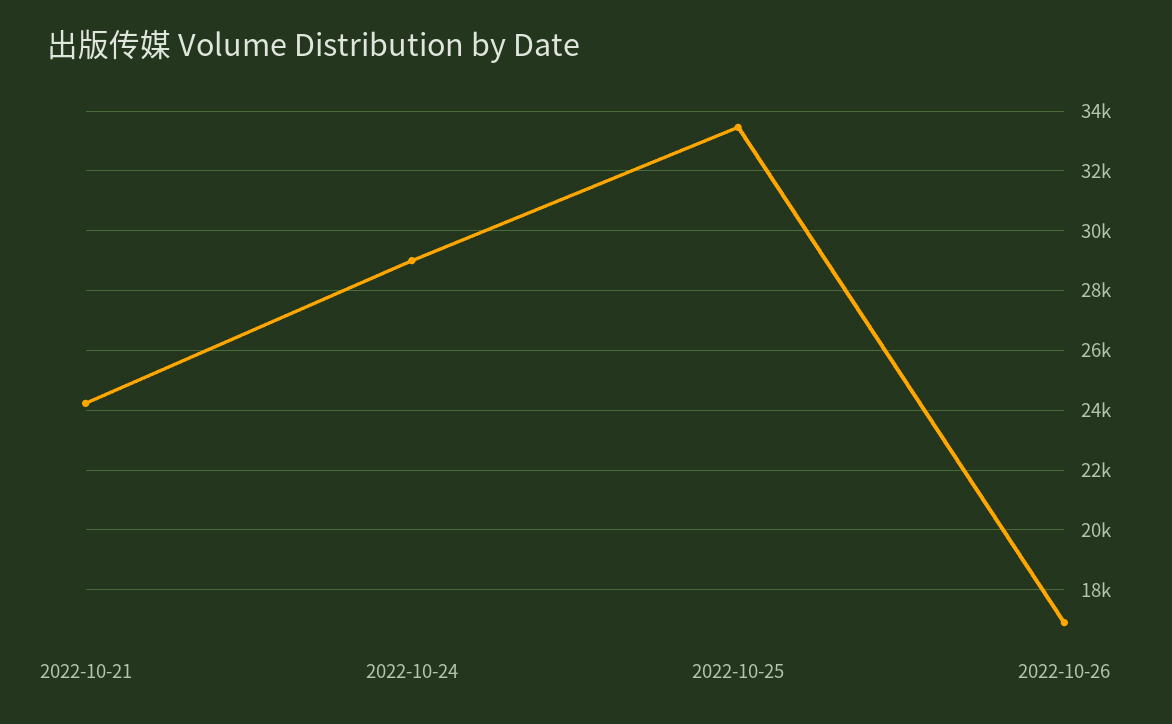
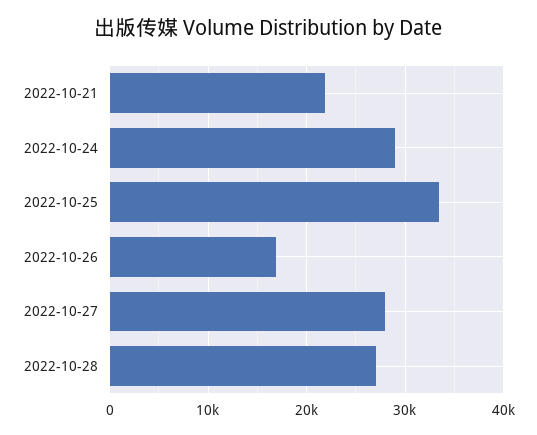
2022-10-21: 24250 -> 22000
2022-10-27: none -> 28000
2022-10-28: none -> 27000

